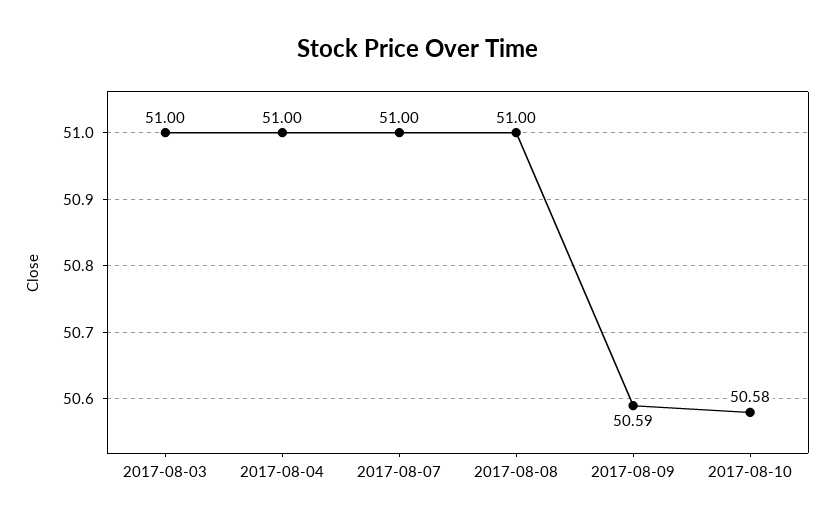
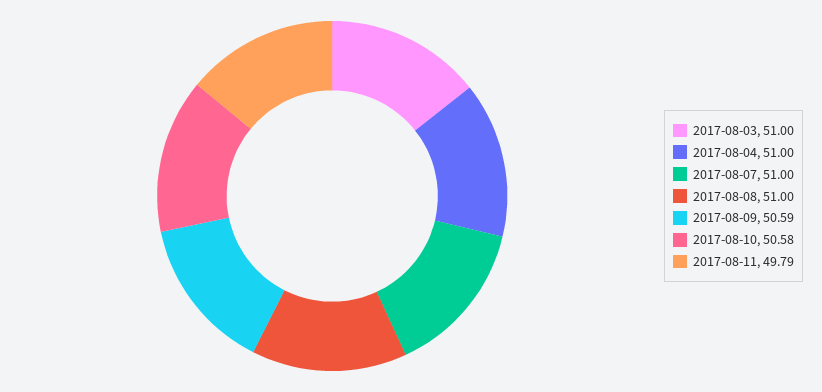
2017-08-11: none -> 49.79

